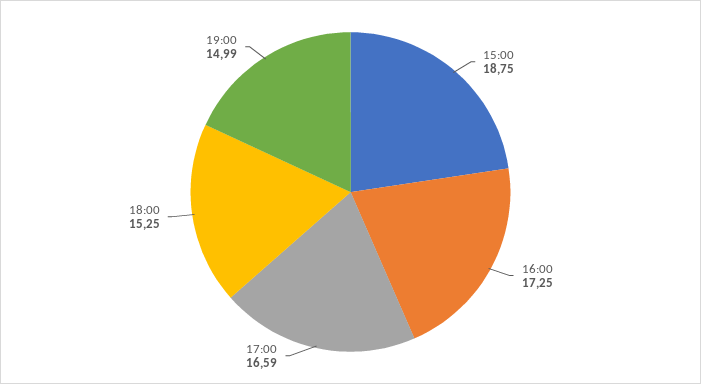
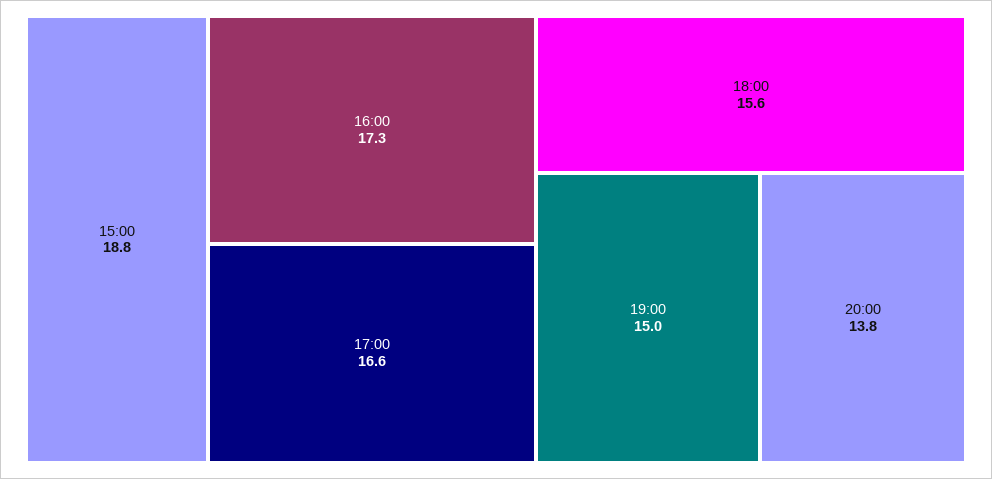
18:00: 15.25 -> 15.6
20:00: none -> 13.8

